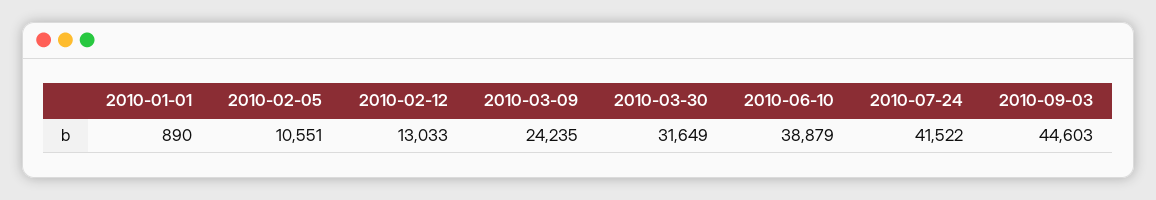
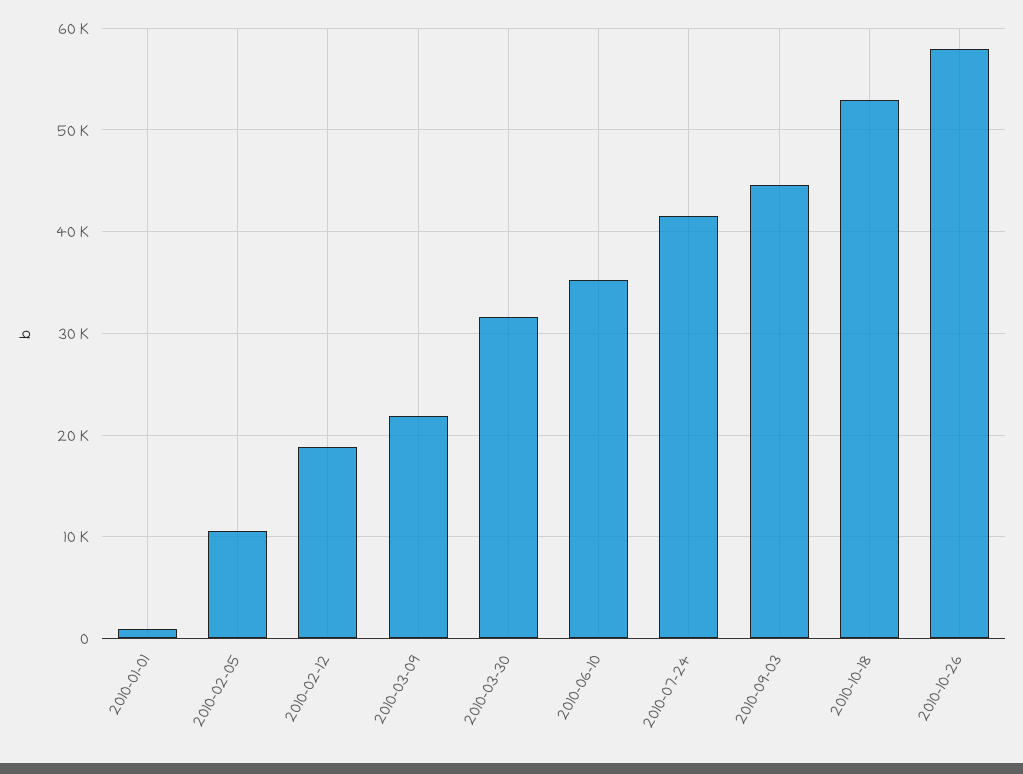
2010-02-12: 13033 -> 19000
2010-03-09: 24235 -> 22000
2010-06-10: 38879 -> 35000
2010-10-18: none -> 53000
2010-10-26: none -> 58000

